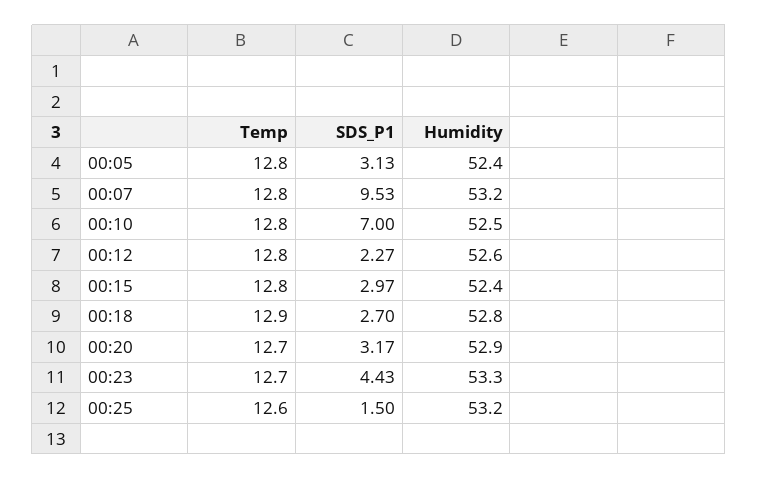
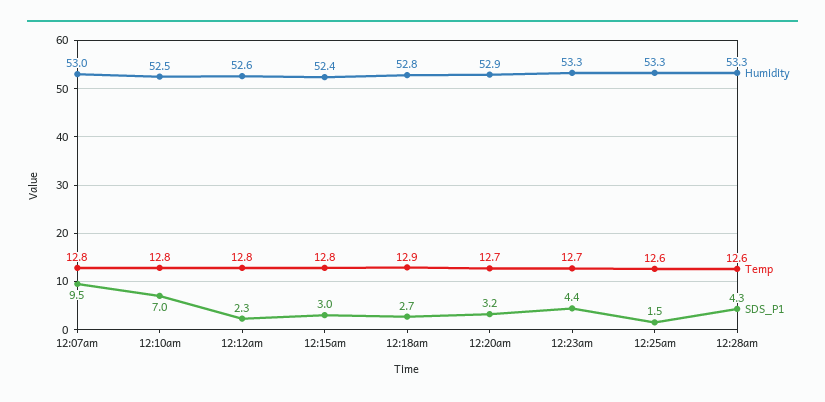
Temp, 00:05: 12.8 -> none
SDS_P1, 00:05: 3.13 -> none
Humidity, 00:05: 52.4 -> none
Humidity, 00:07: 53.2 -> 53
Humidity, 00:25: 53.2 -> 53.3
Humidity, 12:28am: none -> 53.3
Temp, 12:28am: none -> 12.6
SDS_P1, 12:28am: none -> 4.3

